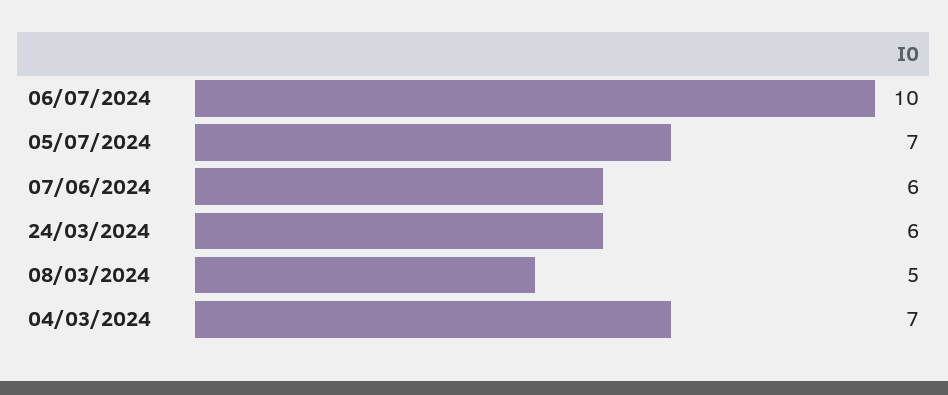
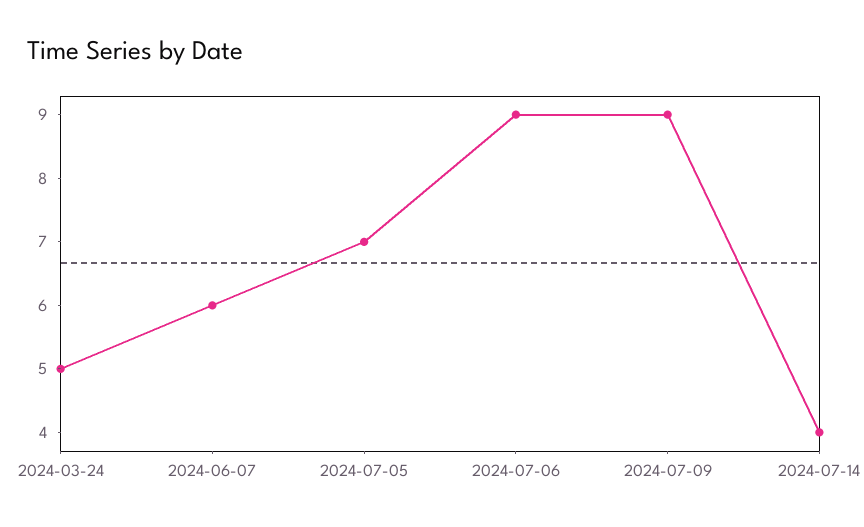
06/07/2024: 10 -> 9
24/03/2024: 6 -> 5
08/03/2024: 5 -> none
04/03/2024: 7 -> none
2024-07-09: none -> 9
2024-07-14: none -> 4

